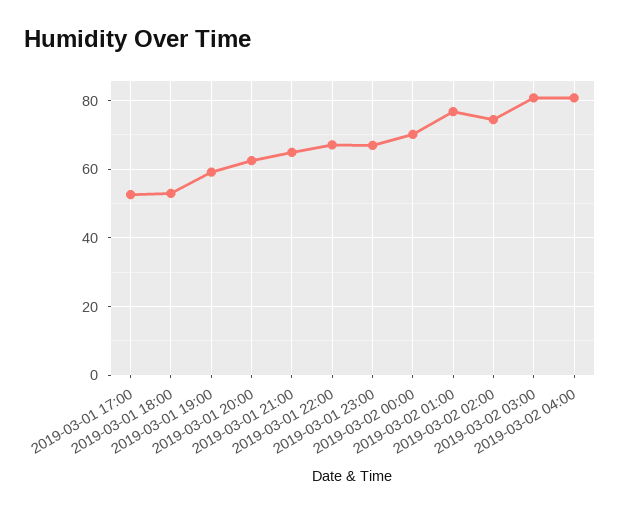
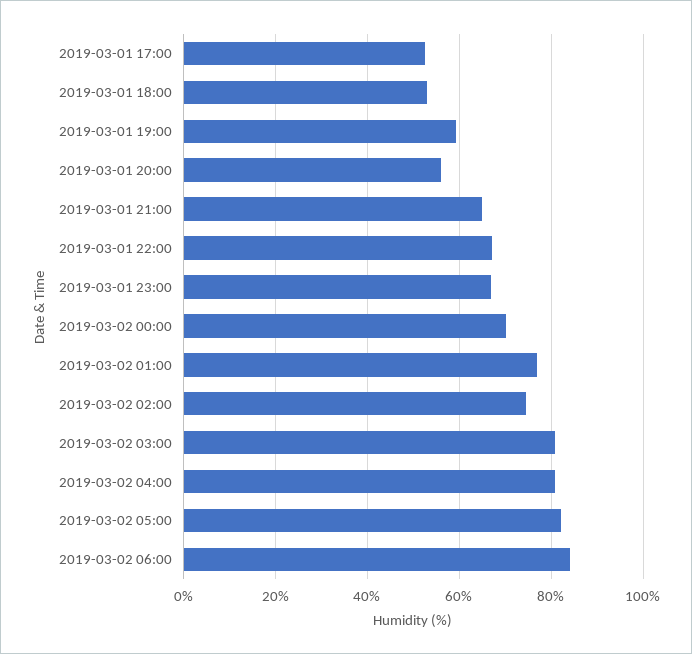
2019-03-01 20:00: 62 -> 56
2019-03-02 05:00: none -> 82
2019-03-02 06:00: none -> 84

